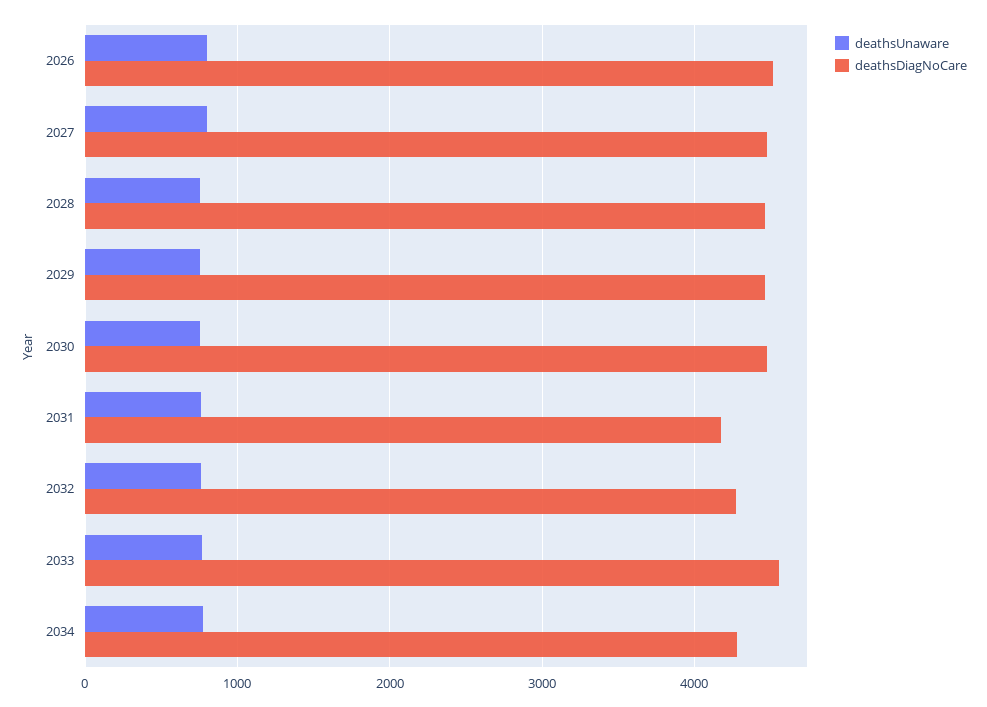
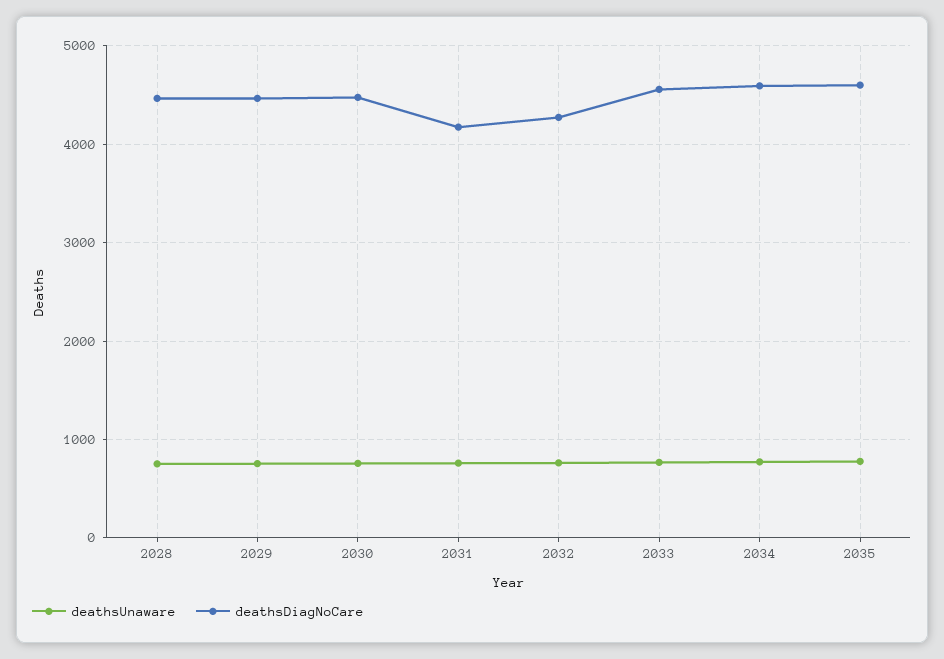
deathsUnaware, 2026: 800 -> none
deathsDiagNoCare, 2026: 4500 -> none
deathsUnaware, 2027: 800 -> none
deathsDiagNoCare, 2027: 4500 -> none
deathsDiagNoCare, 2034: 4300 -> 4600
deathsUnaware, 2035: none -> 800
deathsDiagNoCare, 2035: none -> 4600

